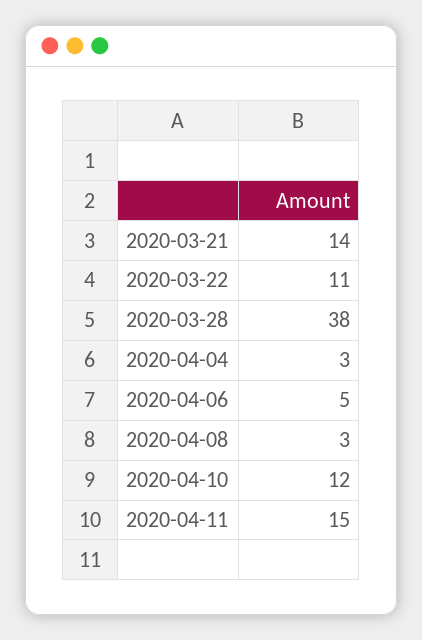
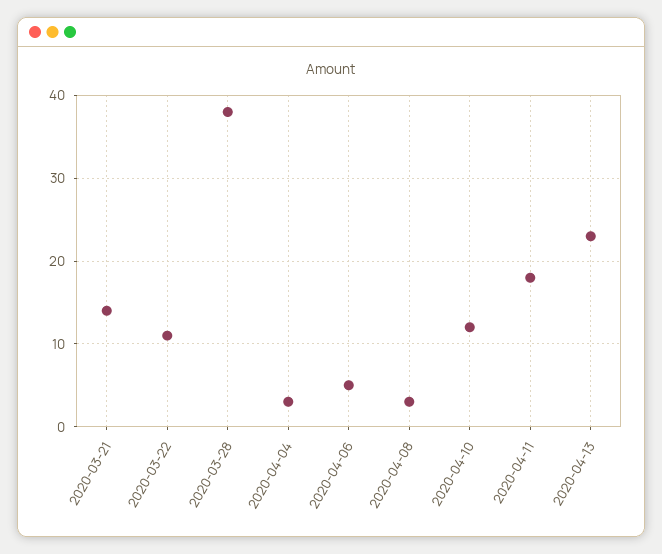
2020-04-11: 15 -> 18
2020-04-13: none -> 23

